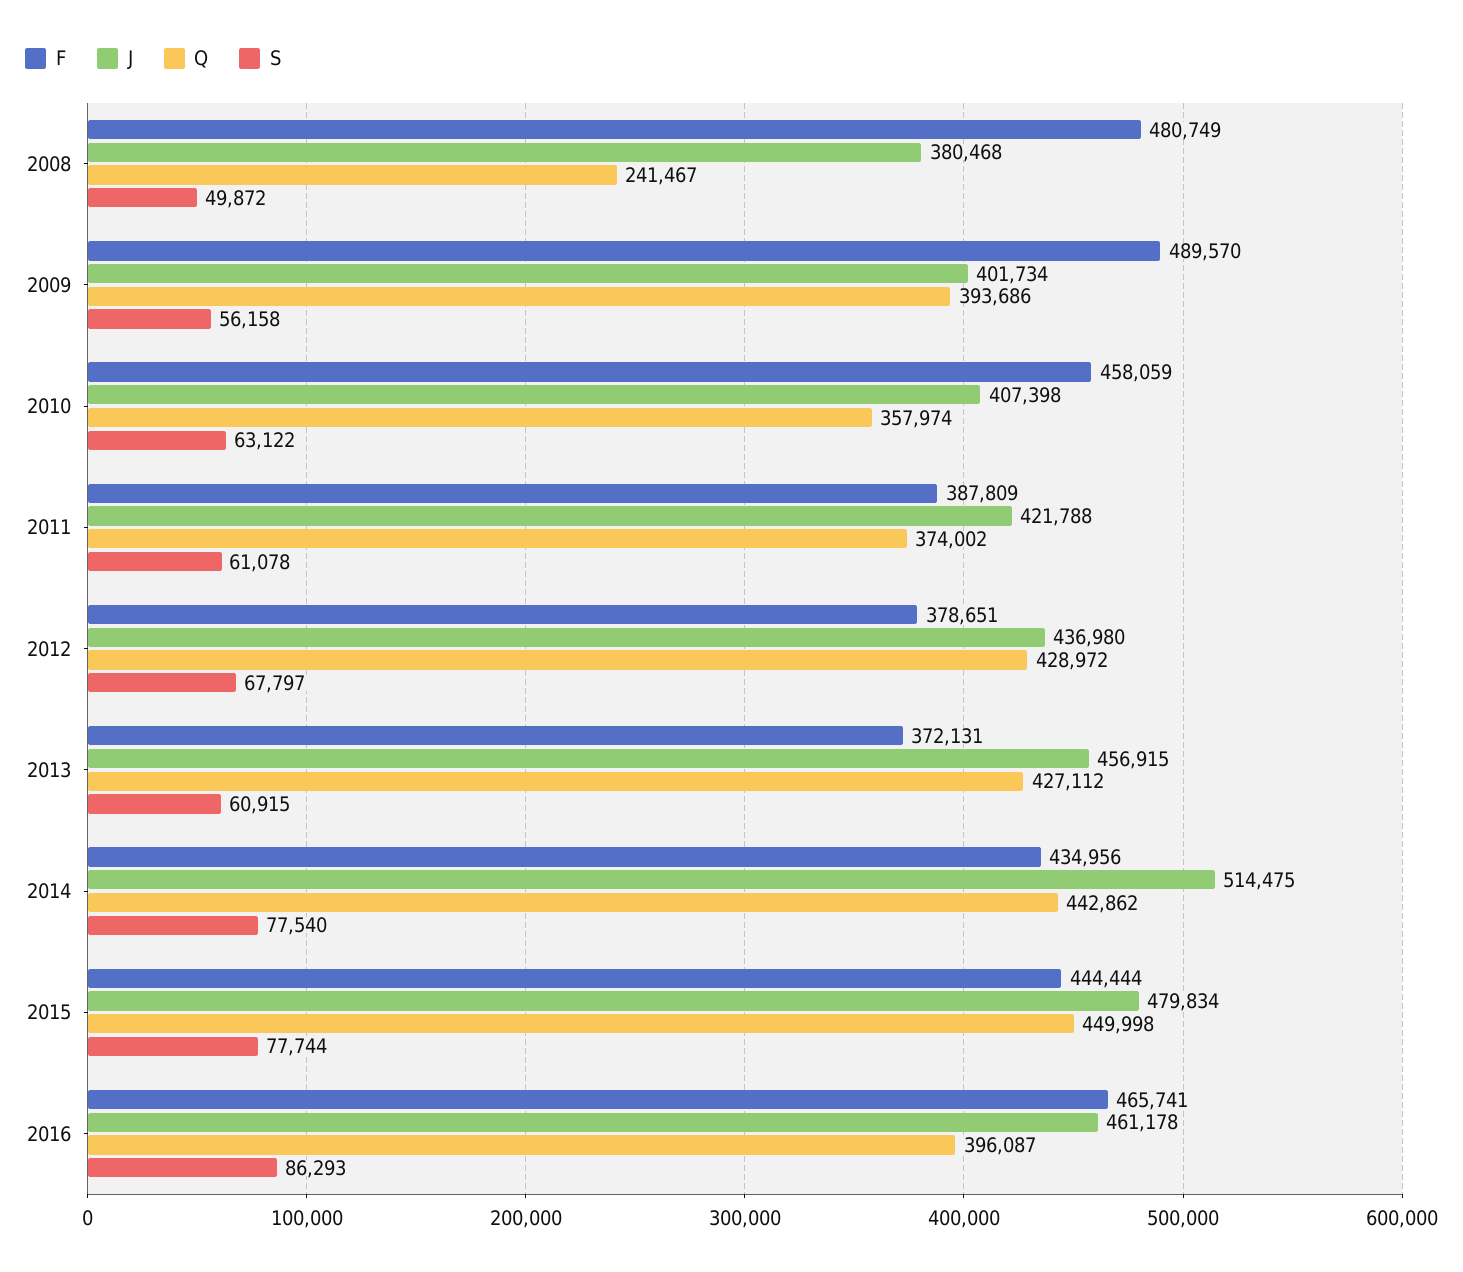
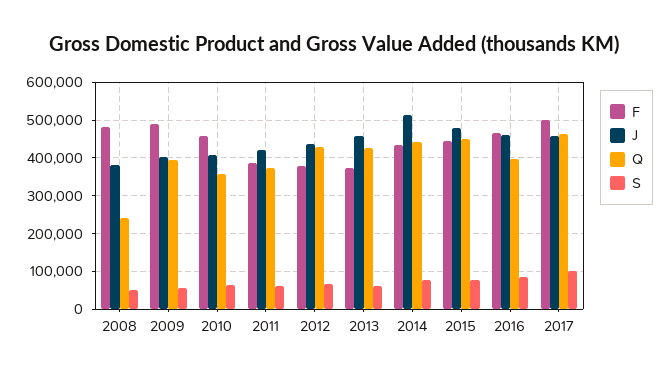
F, 2017: none -> 500000
J, 2017: none -> 460000
Q, 2017: none -> 460000
S, 2017: none -> 100000

